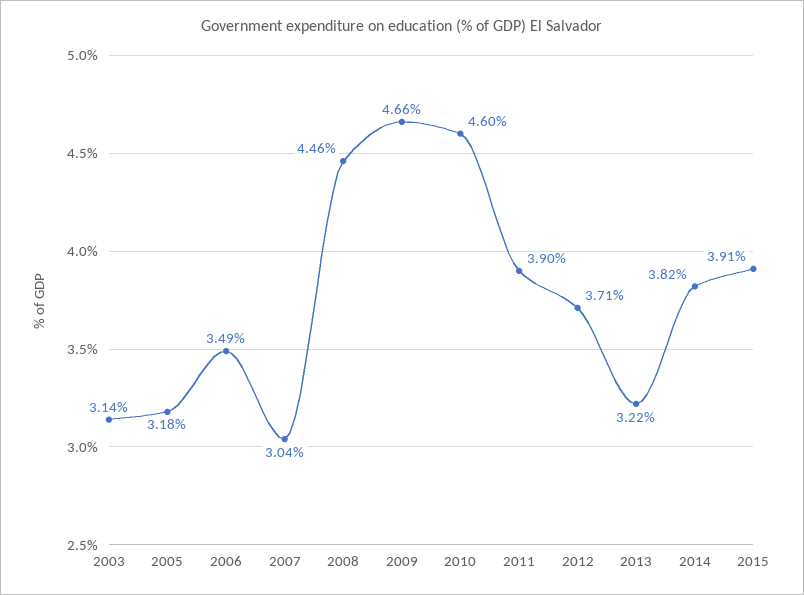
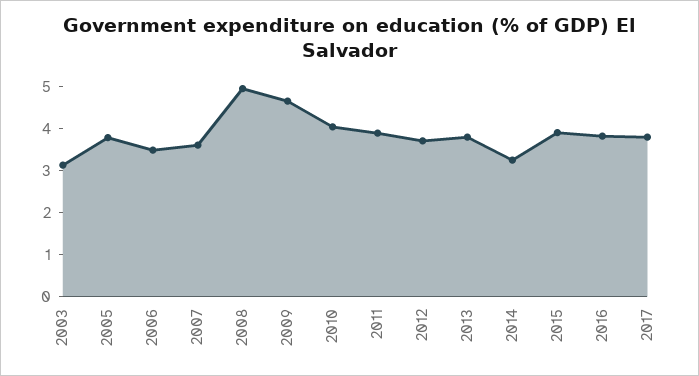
2005: 3.18 -> 3.8
2007: 3.04 -> 3.6
2008: 4.46 -> 5
2010: 4.6 -> 4
2013: 3.22 -> 3.8
2014: 3.82 -> 3.2
2016: none -> 3.8
2017: none -> 3.8

